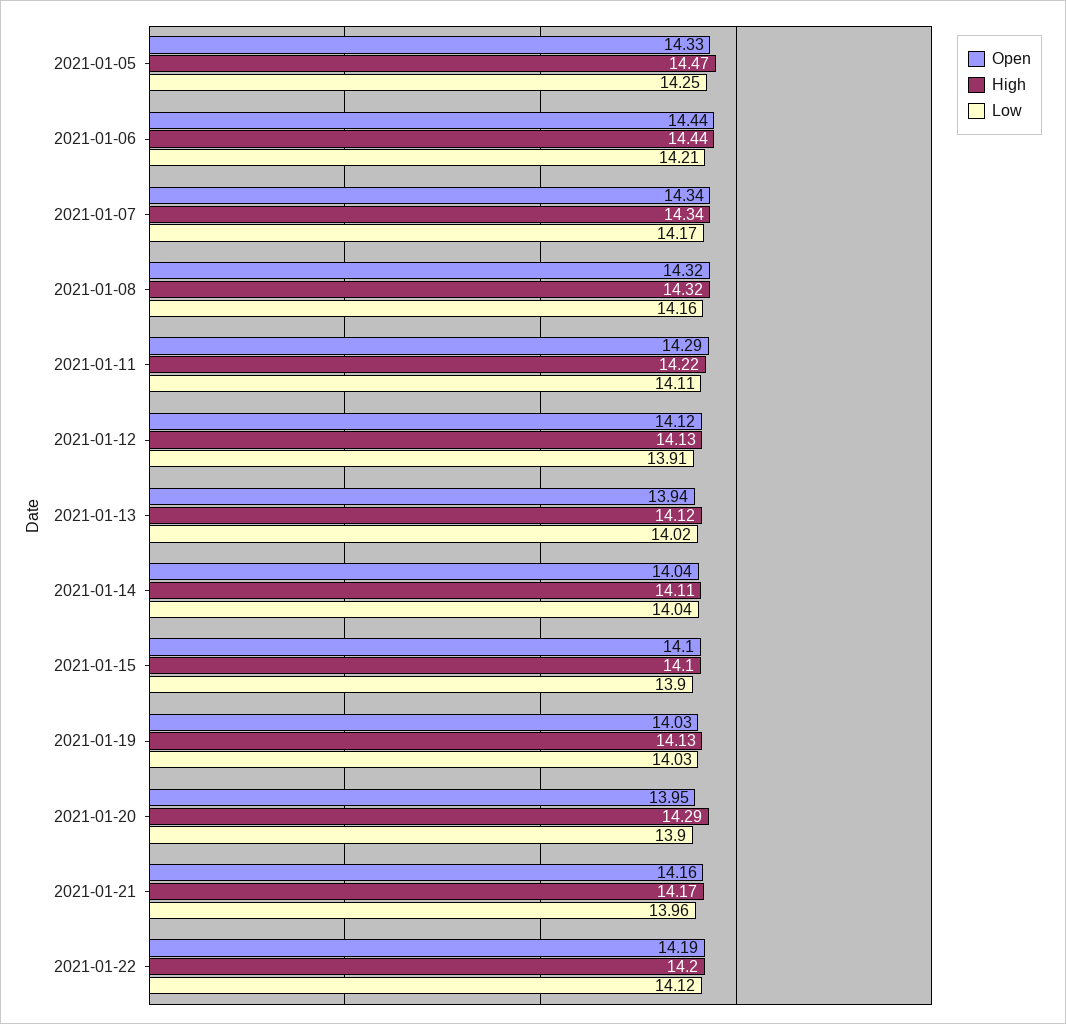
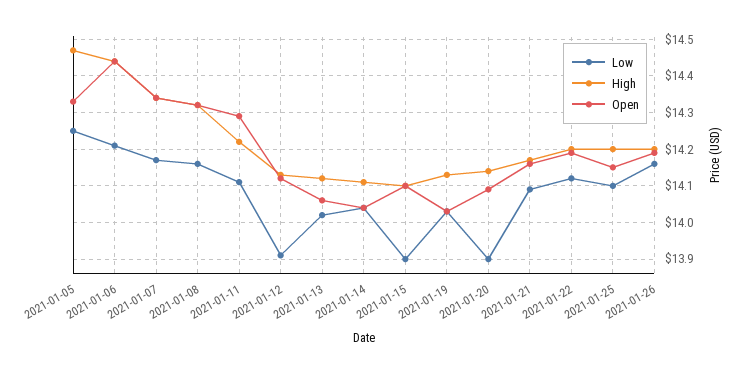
Open, 2021-01-13: 13.94 -> 14.05
Open, 2021-01-20: 13.95 -> 14.1
High, 2021-01-20: 14.29 -> 14.15
Low, 2021-01-21: 13.96 -> 14.1
Low, 2021-01-25: none -> 14.1
High, 2021-01-25: none -> 14.2
Open, 2021-01-25: none -> 14.15
Low, 2021-01-26: none -> 14.15
High, 2021-01-26: none -> 14.2
Open, 2021-01-26: none -> 14.2

